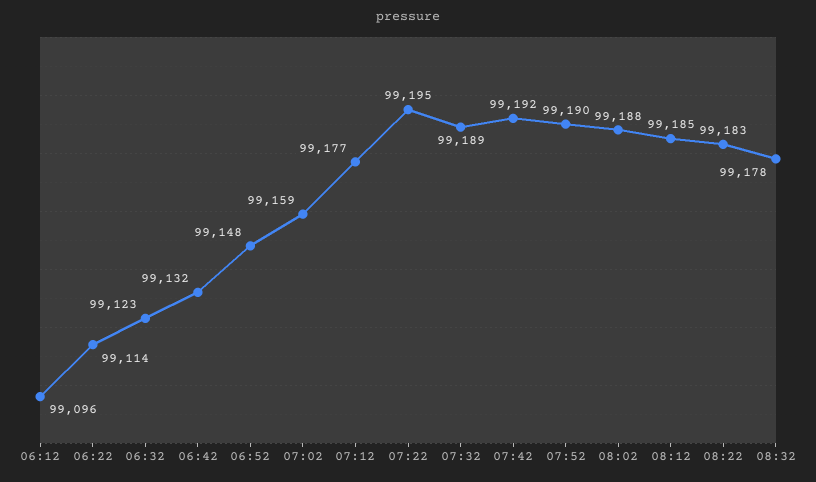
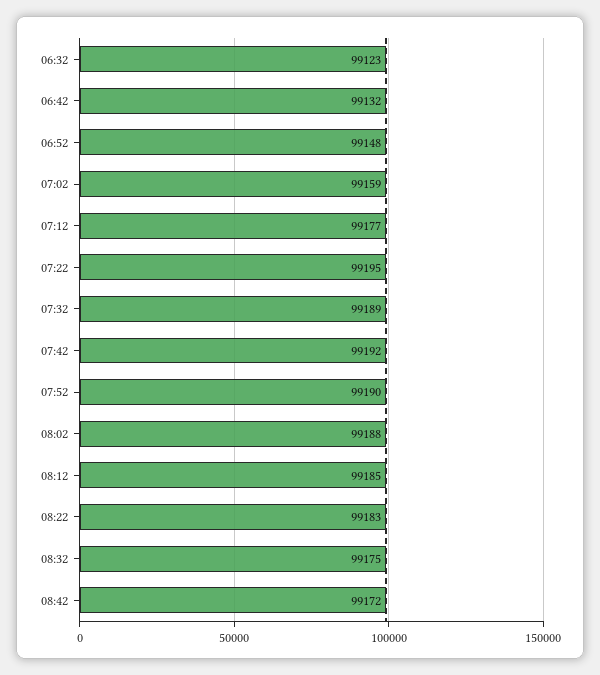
06:12: 99096 -> none
06:22: 99114 -> none
08:32: 99178 -> 99175
08:42: none -> 99172

